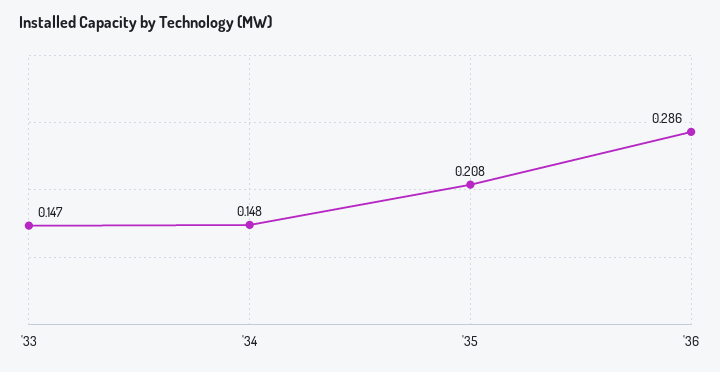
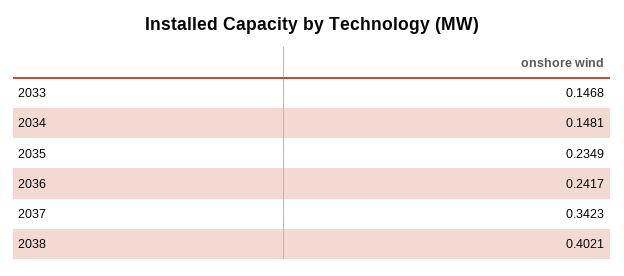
'35: 0.208 -> 0.2349
'36: 0.286 -> 0.2417
2037: none -> 0.3423
2038: none -> 0.4021

